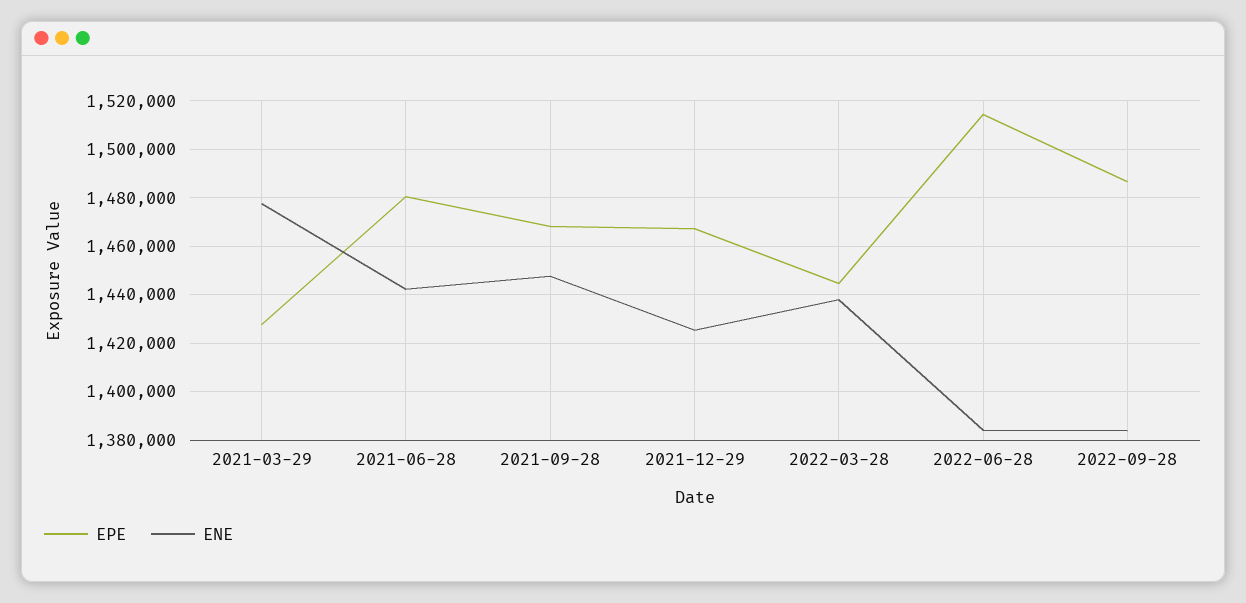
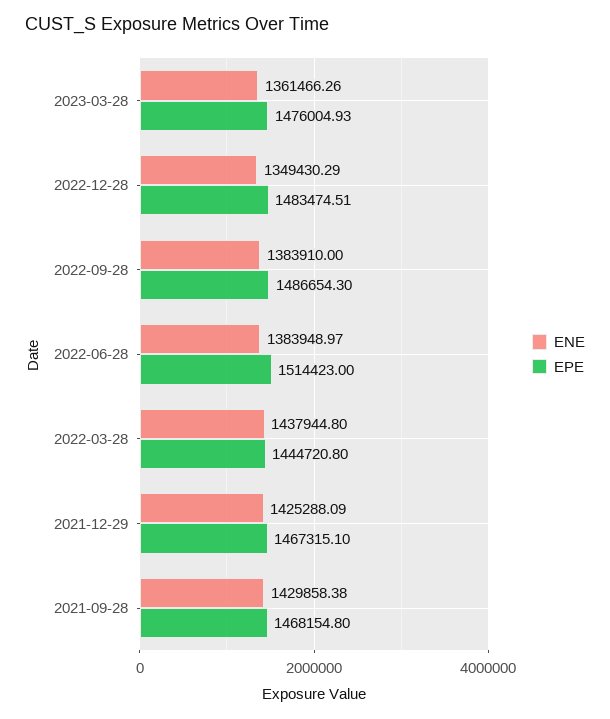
EPE, 2021-03-29: 1427500 -> none
ENE, 2021-03-29: 1477500 -> none
EPE, 2021-06-28: 1480000 -> none
ENE, 2021-06-28: 1442500 -> none
ENE, 2021-09-28: 1447500 -> 1429858.38
ENE, 2023-03-28: none -> 1361466.26
EPE, 2023-03-28: none -> 1476004.93
ENE, 2022-12-28: none -> 1349430.29
EPE, 2022-12-28: none -> 1483474.51

